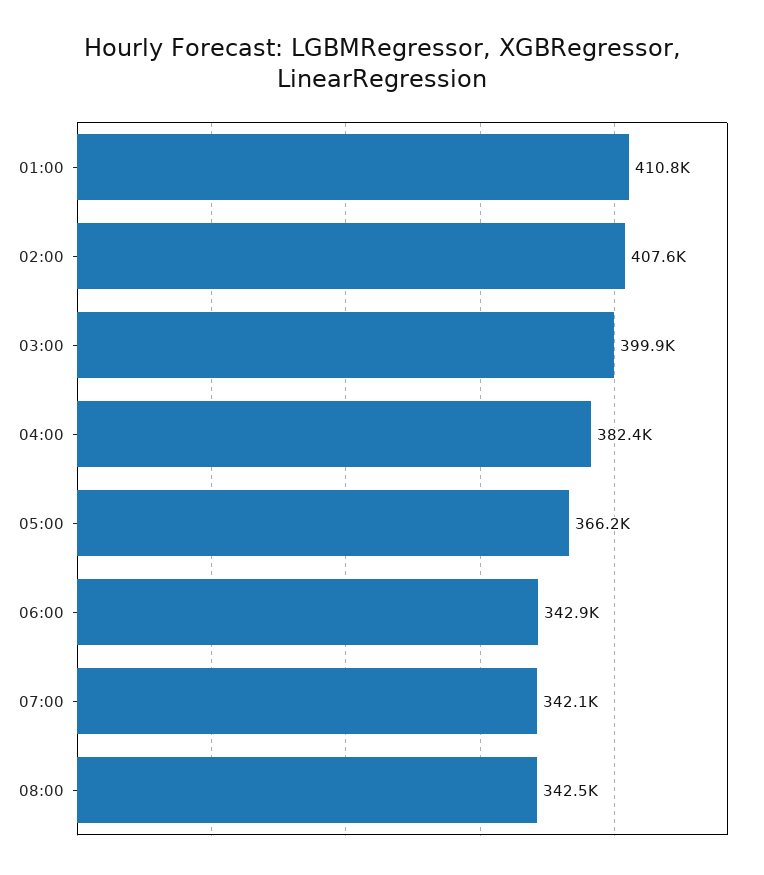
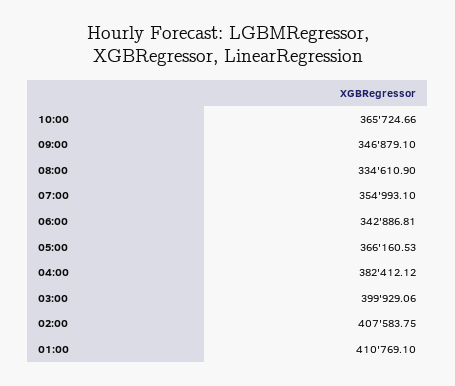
07:00: 342100 -> 354993.1
08:00: 342500 -> 334610.9
10:00: none -> 365724.66
09:00: none -> 346879.1

